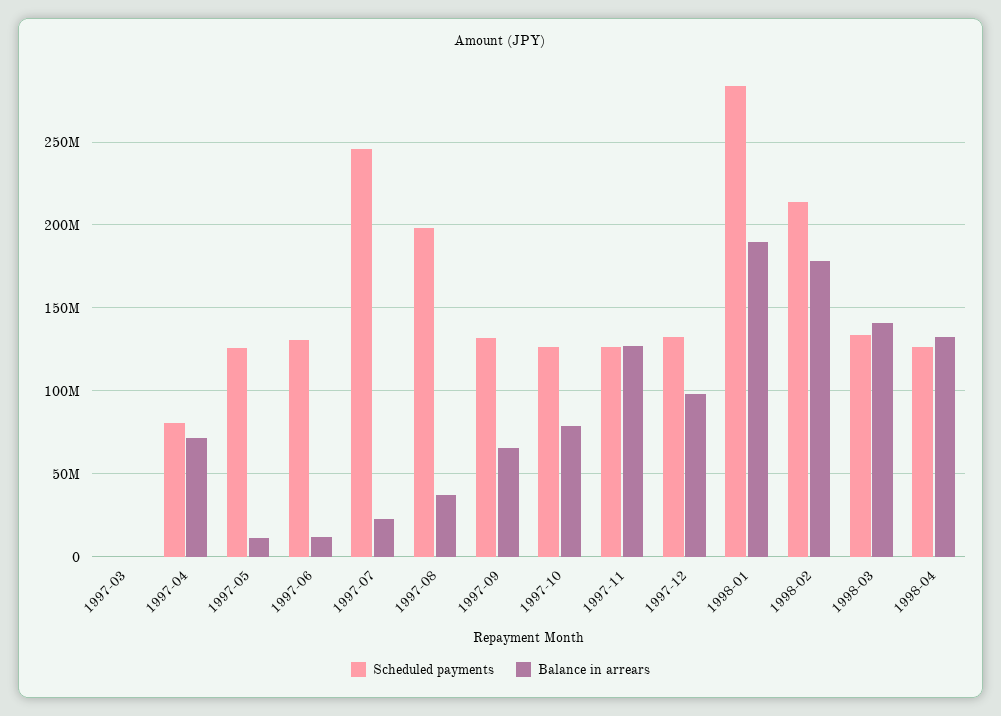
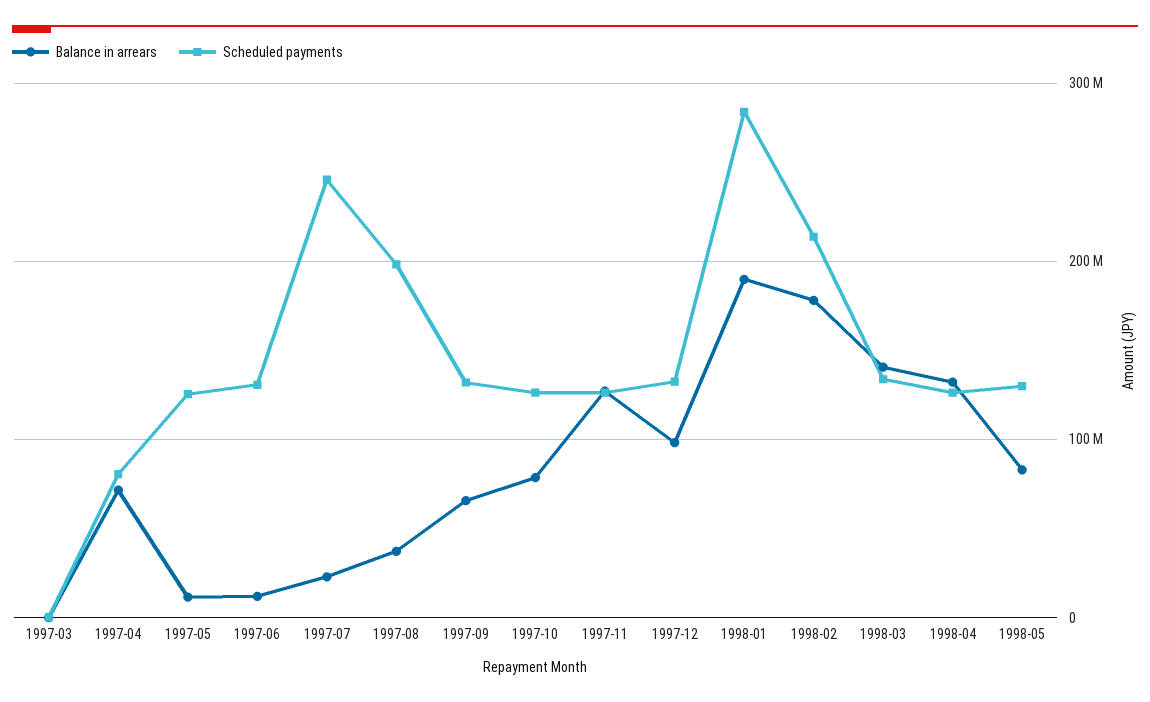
Balance in arrears, 1998-05: none -> 80000000
Scheduled payments, 1998-05: none -> 130000000

